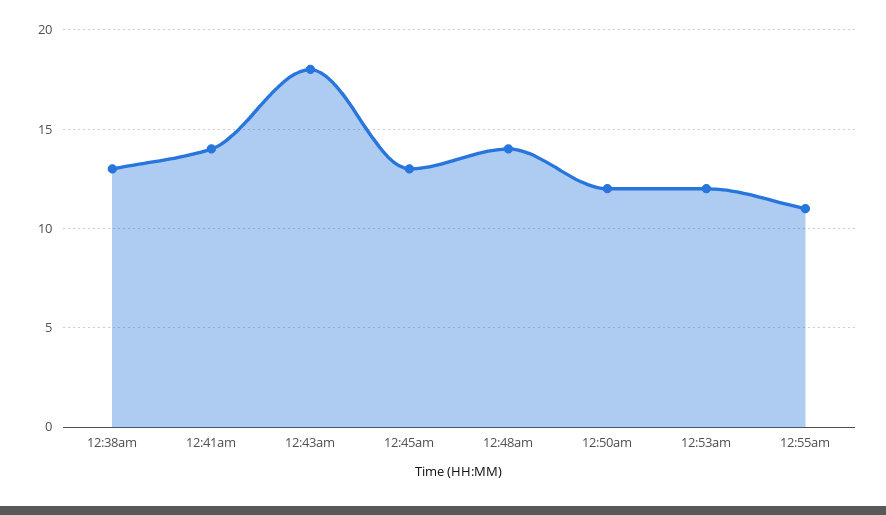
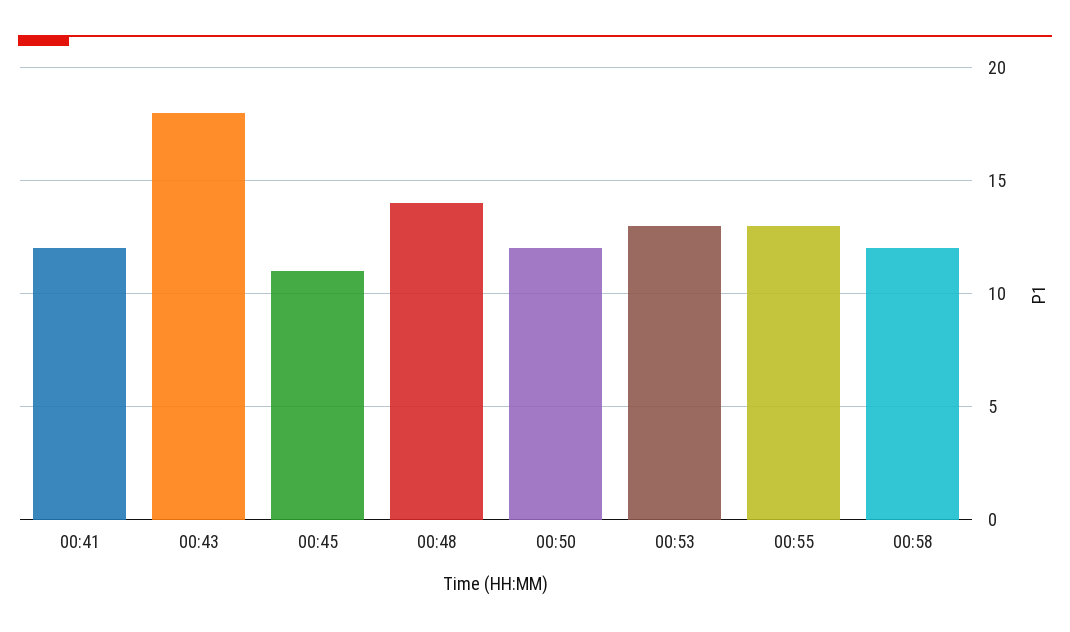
12:38am: 13 -> none
12:41am: 14 -> 12
12:45am: 13 -> 11
12:53am: 12 -> 13
12:55am: 11 -> 13
00:58: none -> 12

